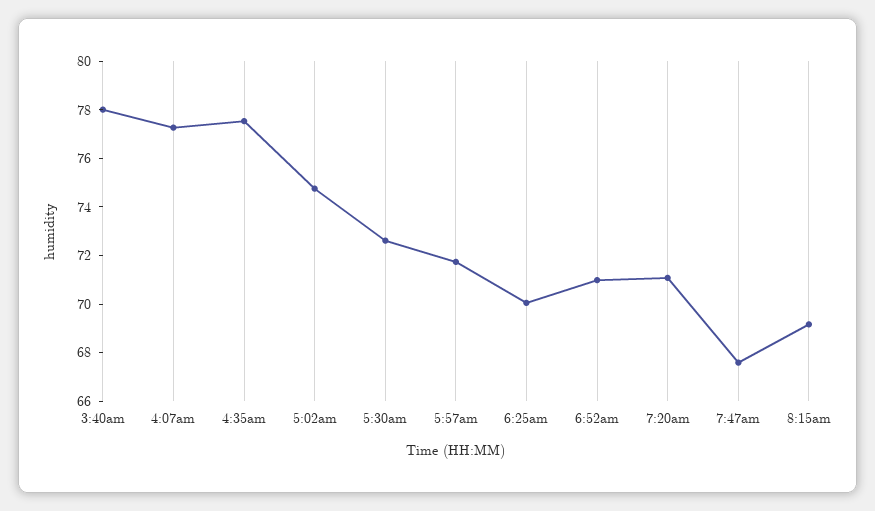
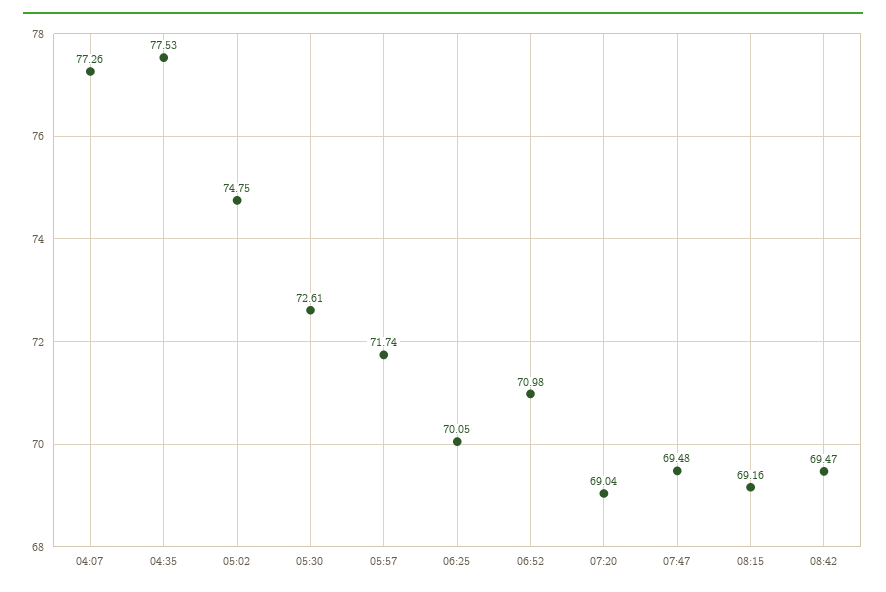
3:40am: 78 -> none
7:20am: 71 -> 69.04
7:47am: 67.5 -> 69.48
08:42: none -> 69.47

